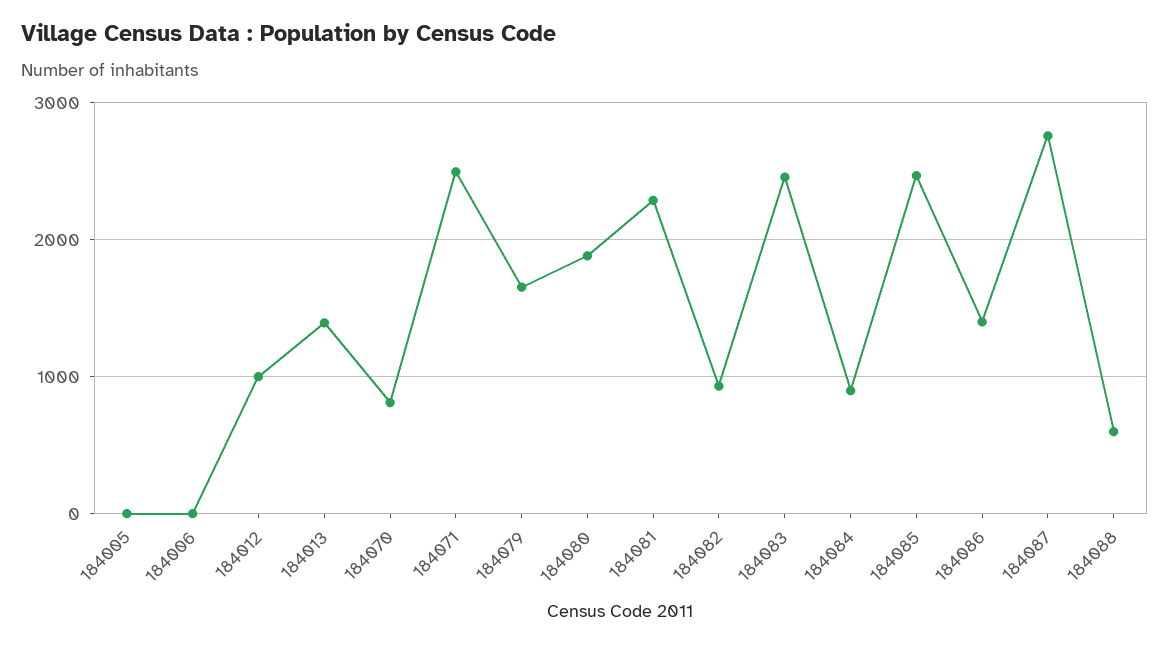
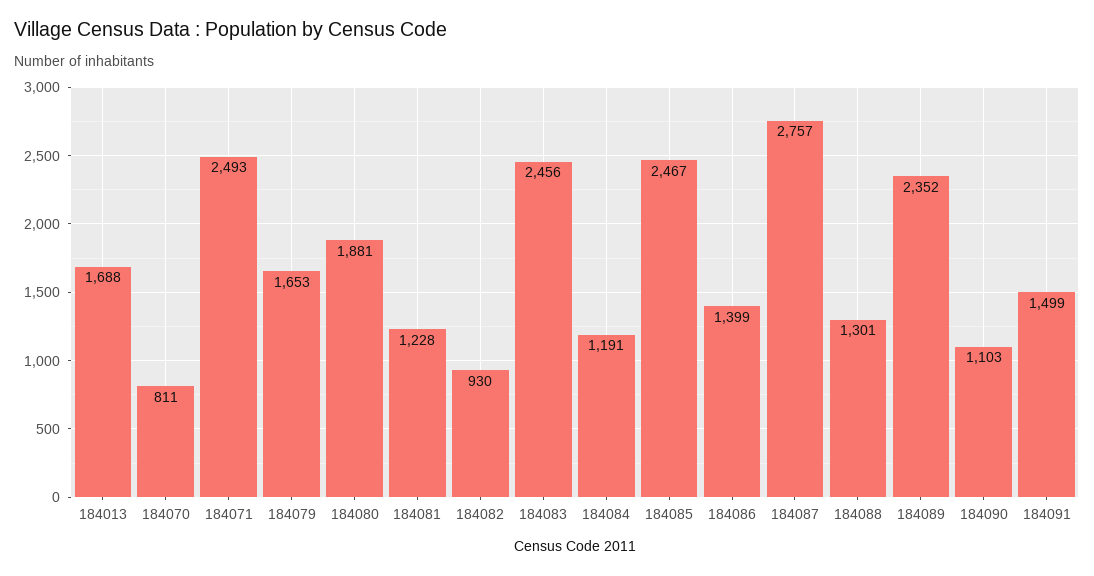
184005: 0 -> none
184006: 0 -> none
184012: 1000 -> none
184013: 1400 -> 1688
184081: 2300 -> 1228
184084: 900 -> 1191
184088: 600 -> 1301
184089: none -> 2352
184090: none -> 1103
184091: none -> 1499

